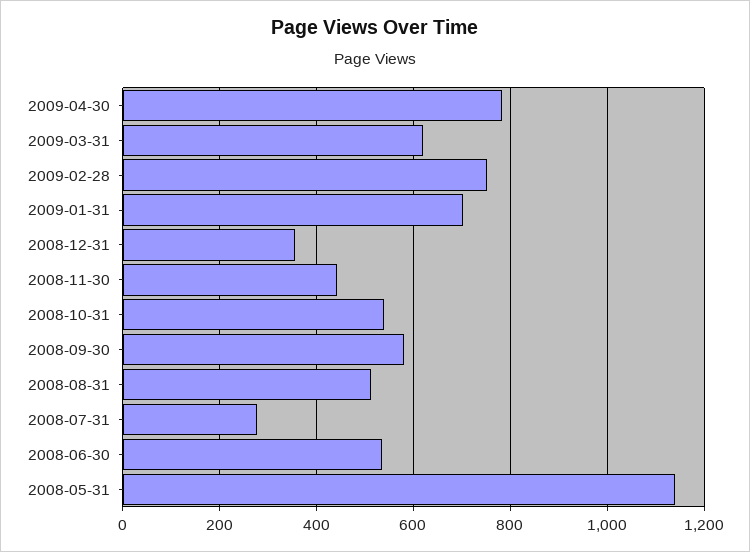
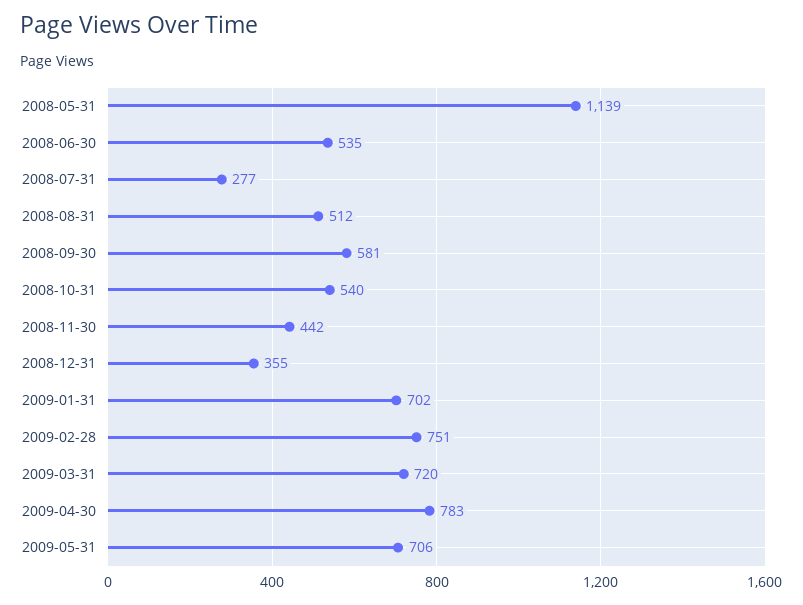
2009-03-31: 620 -> 720
2009-05-31: none -> 706

